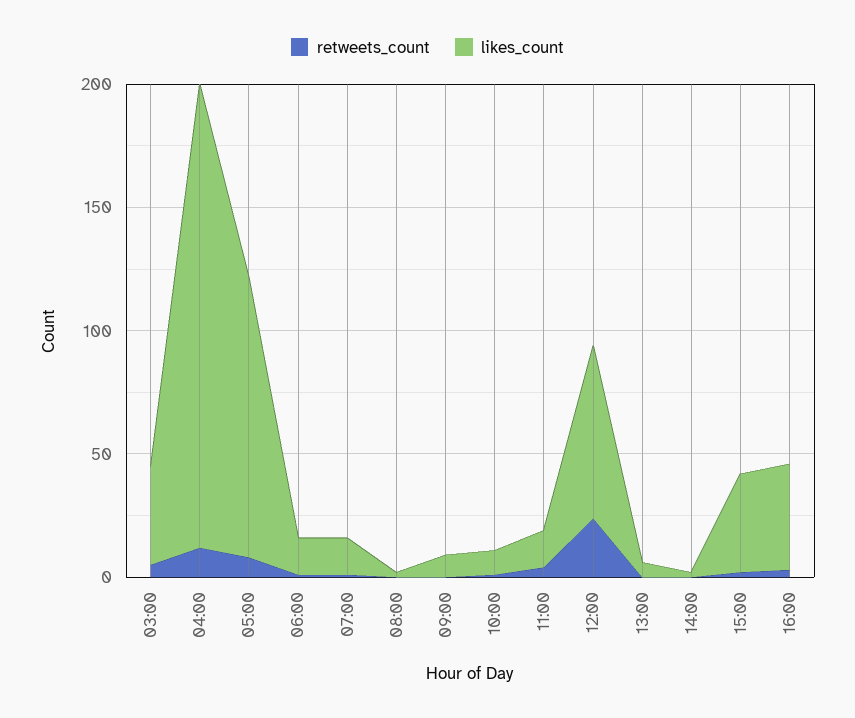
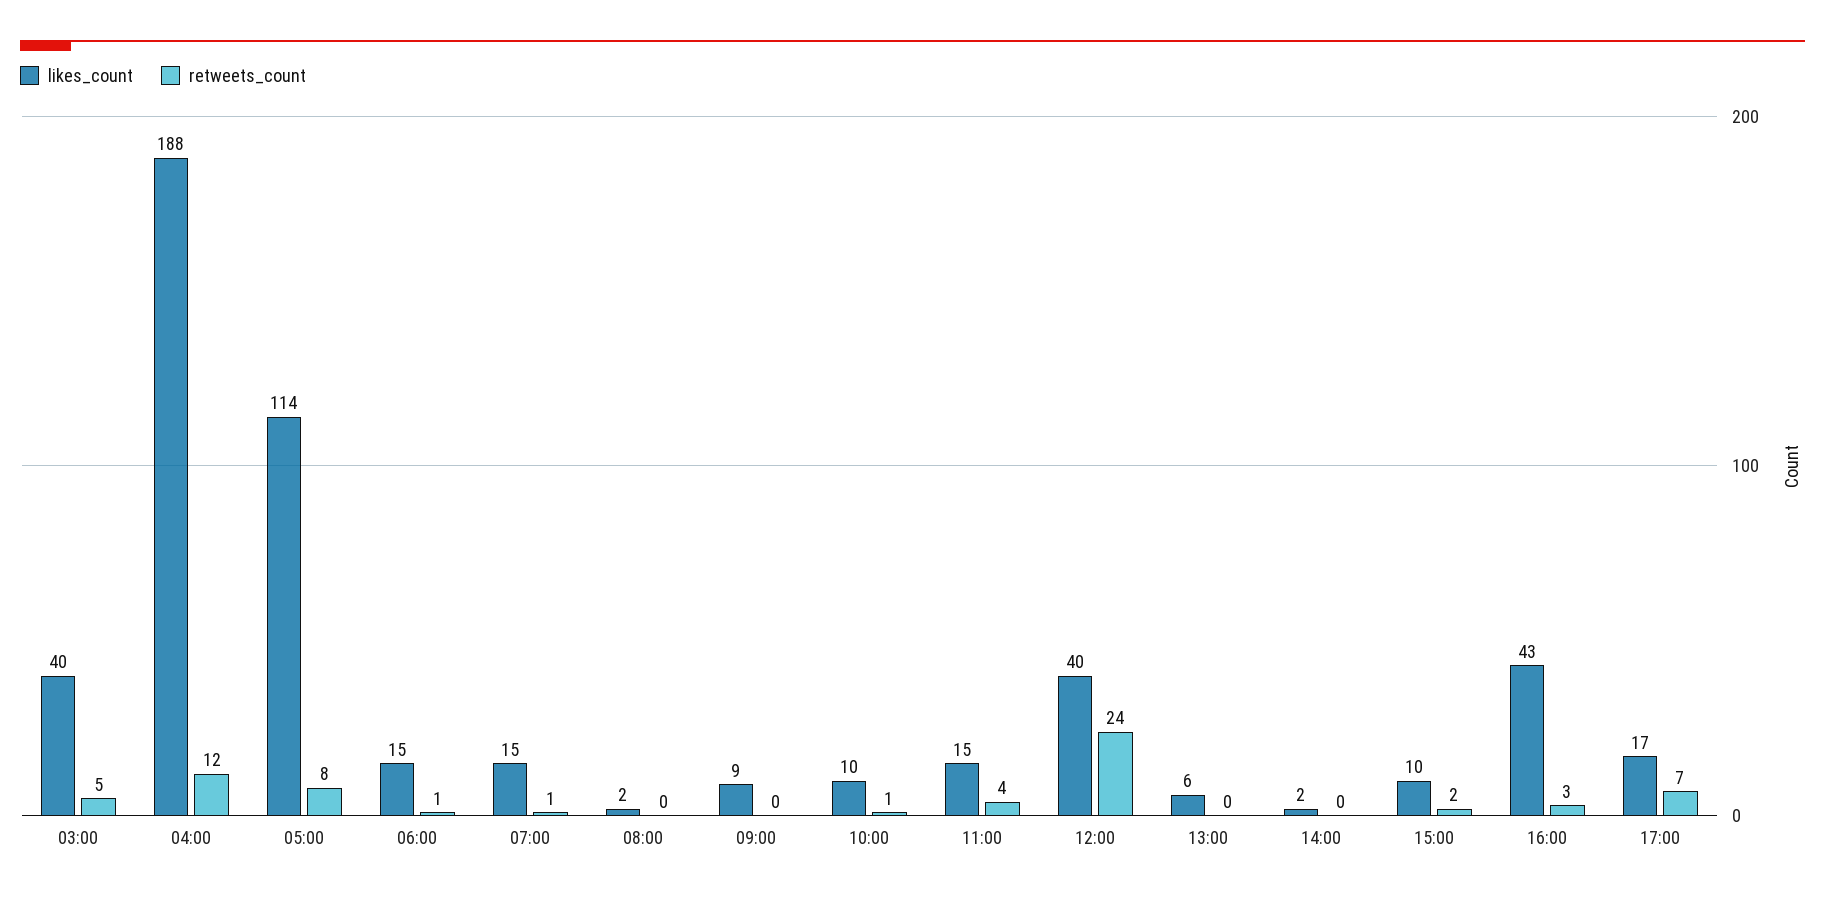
likes_count, 12:00: 70 -> 40
likes_count, 15:00: 40 -> 10
likes_count, 17:00: none -> 17
retweets_count, 17:00: none -> 7

